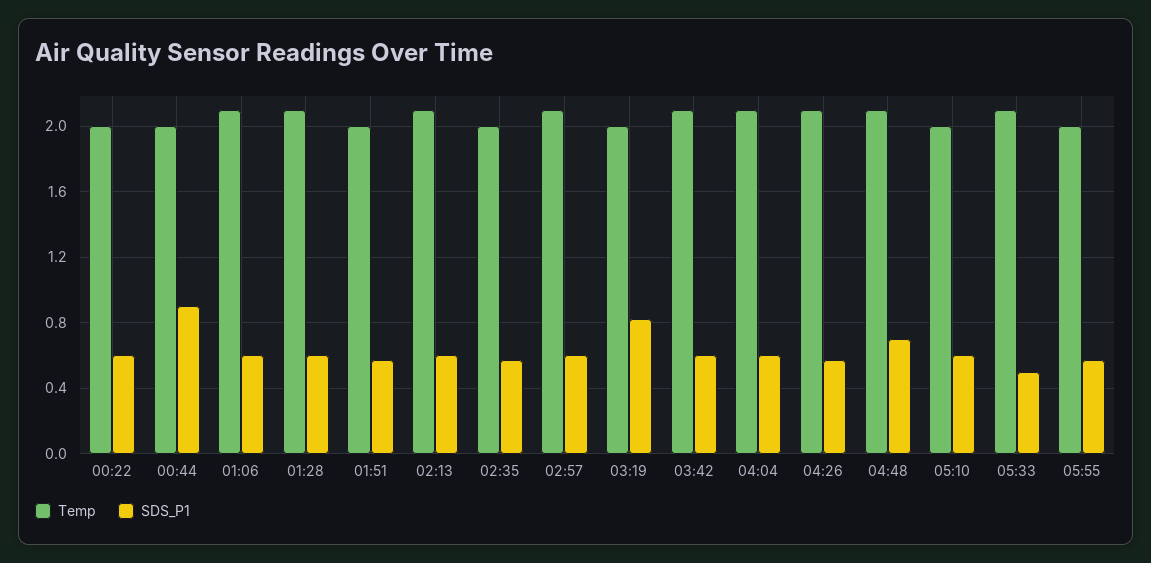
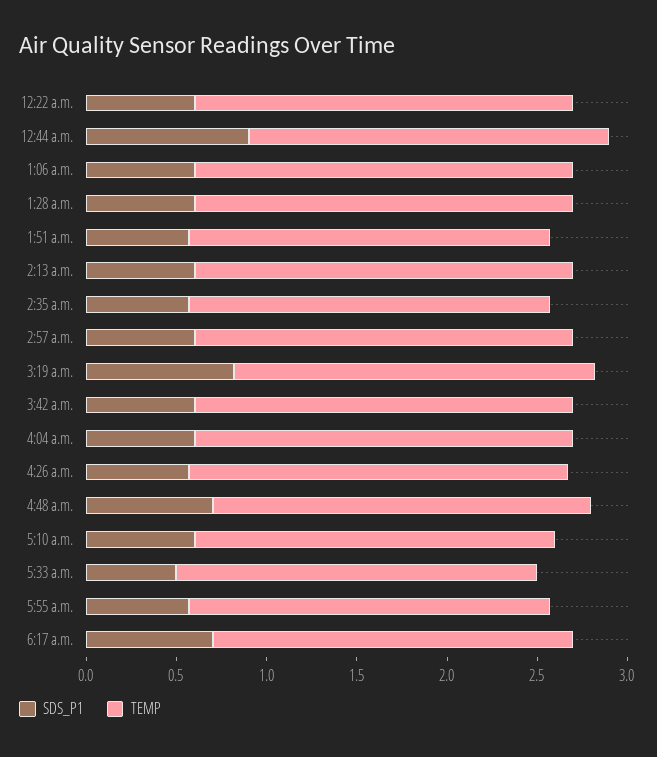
Temp, 00:22: 2 -> 2.1
Temp, 05:33: 2.1 -> 2
SDS_P1, 6:17 a.m.: none -> 0.7
Temp, 6:17 a.m.: none -> 2

